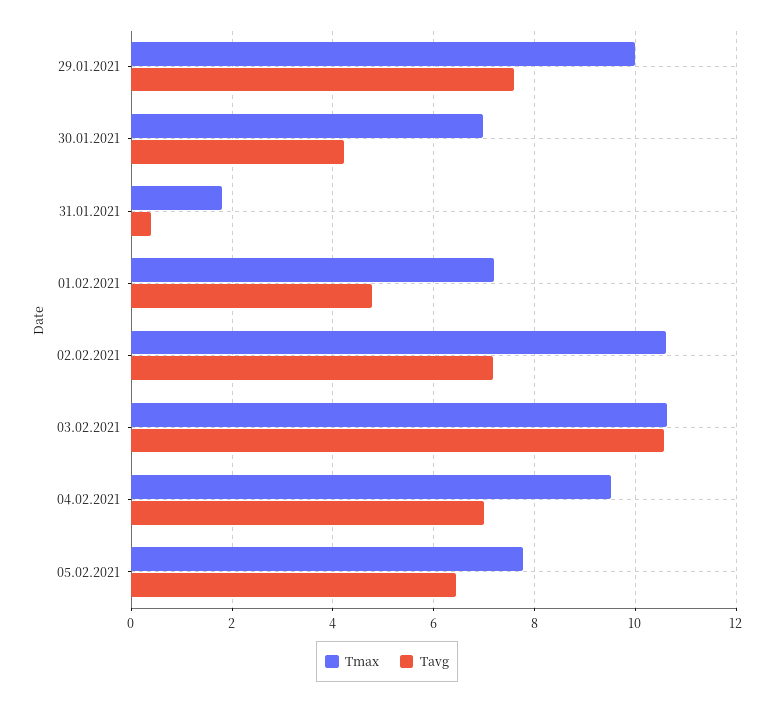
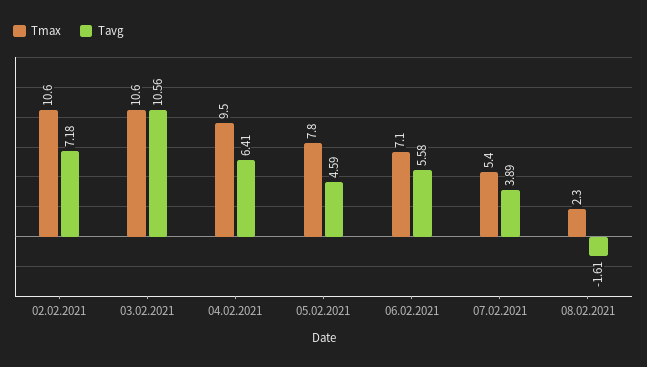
Tmax, 29.01.2021: 10 -> none
Tavg, 29.01.2021: 7.6 -> none
Tmax, 30.01.2021: 7 -> none
Tavg, 30.01.2021: 4.2 -> none
Tmax, 31.01.2021: 1.8 -> none
Tavg, 31.01.2021: 0.4 -> none
Tmax, 01.02.2021: 7.2 -> none
Tavg, 01.02.2021: 4.8 -> none
Tavg, 04.02.2021: 7 -> 6.41
Tavg, 05.02.2021: 6.4 -> 4.59
Tmax, 06.02.2021: none -> 7.1
Tavg, 06.02.2021: none -> 5.58
Tmax, 07.02.2021: none -> 5.4
Tavg, 07.02.2021: none -> 3.89
Tmax, 08.02.2021: none -> 2.3
Tavg, 08.02.2021: none -> -1.61

